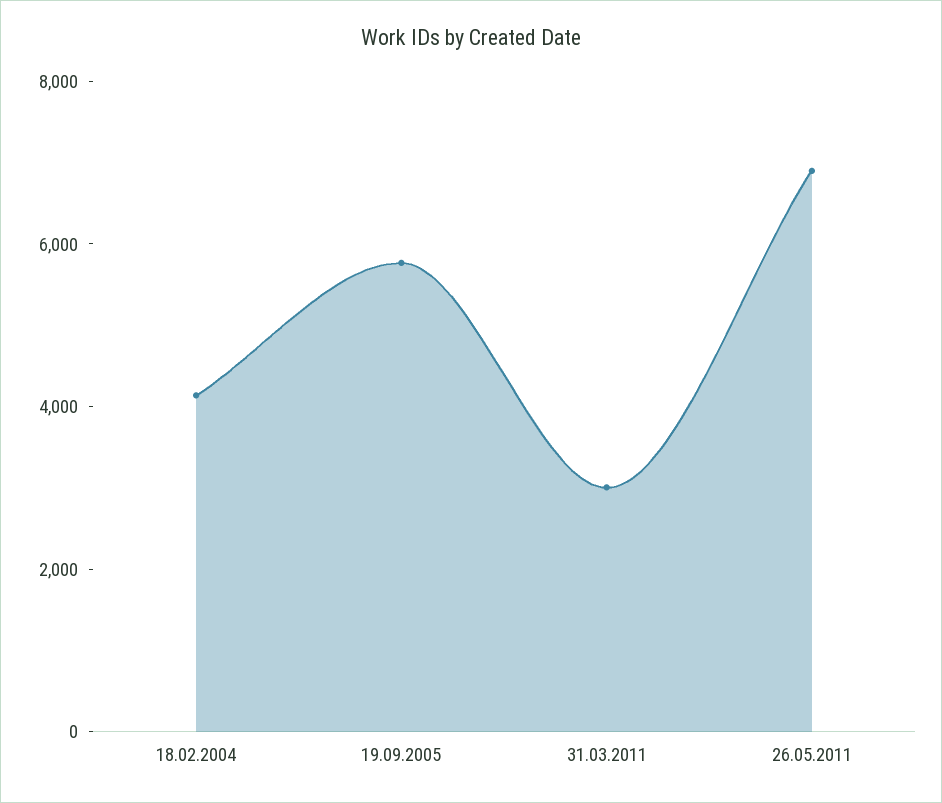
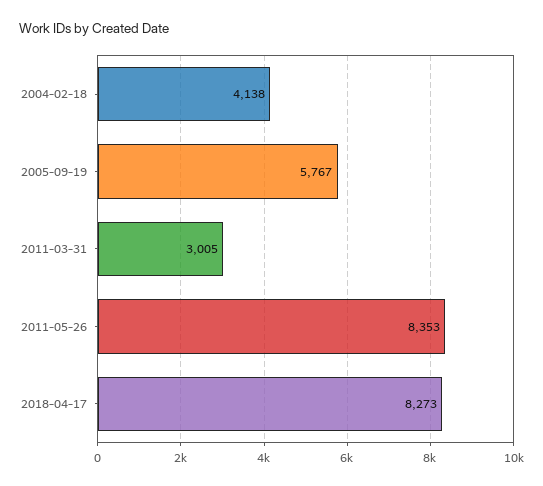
26.05.2011: 7000 -> 8353
2018-04-17: none -> 8273

